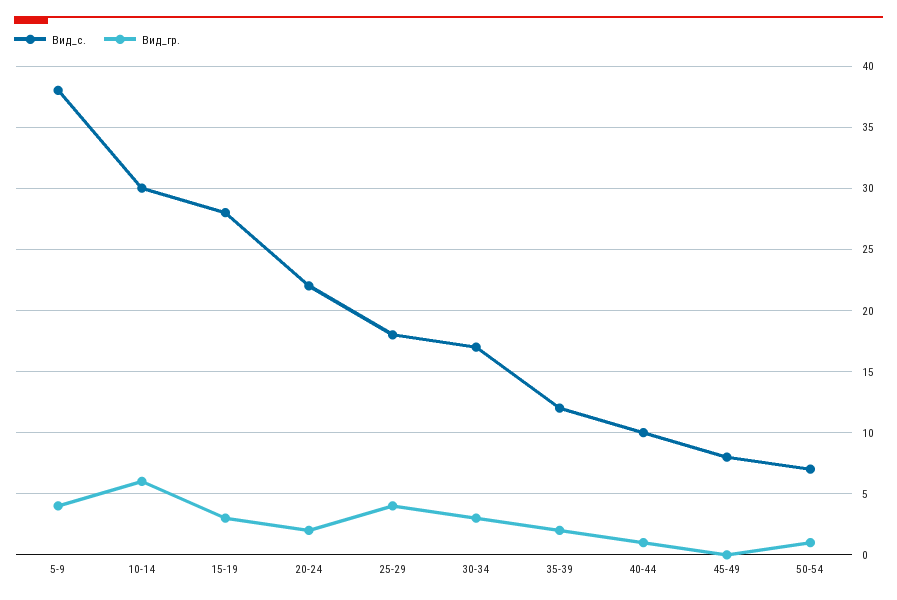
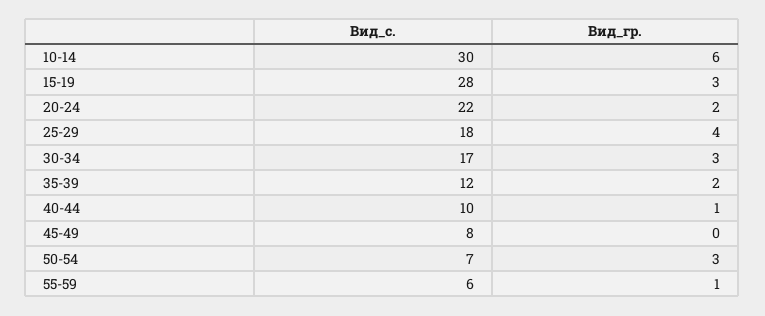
Вид_с., 5-9: 38 -> none
Вид_гр., 5-9: 4 -> none
Вид_гр., 50-54: 1 -> 3
Вид_с., 55-59: none -> 6
Вид_гр., 55-59: none -> 1

